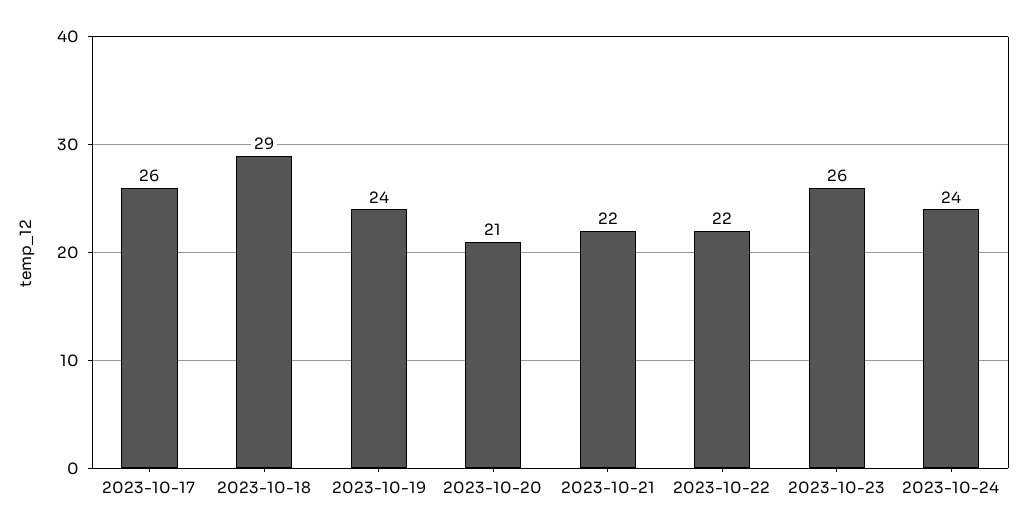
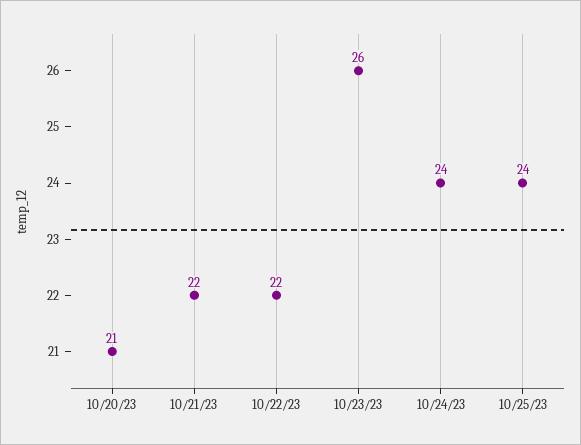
2023-10-17: 26 -> none
2023-10-18: 29 -> none
2023-10-19: 24 -> none
10/25/23: none -> 24

